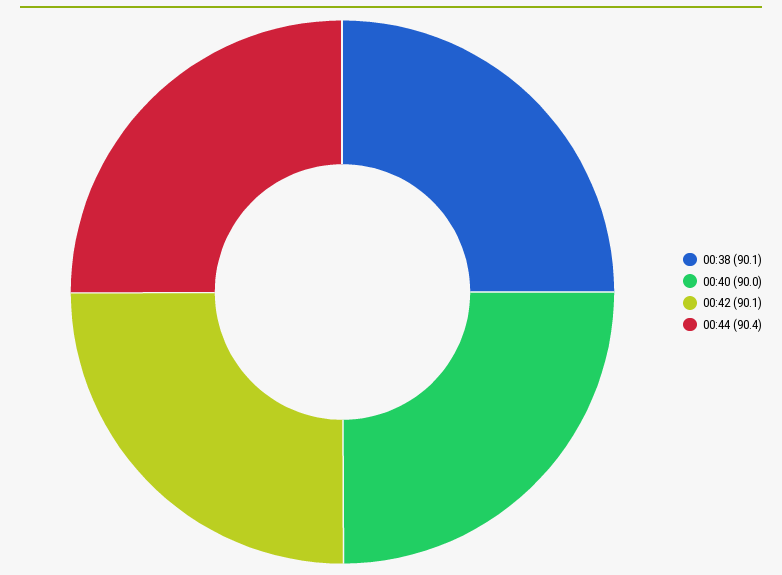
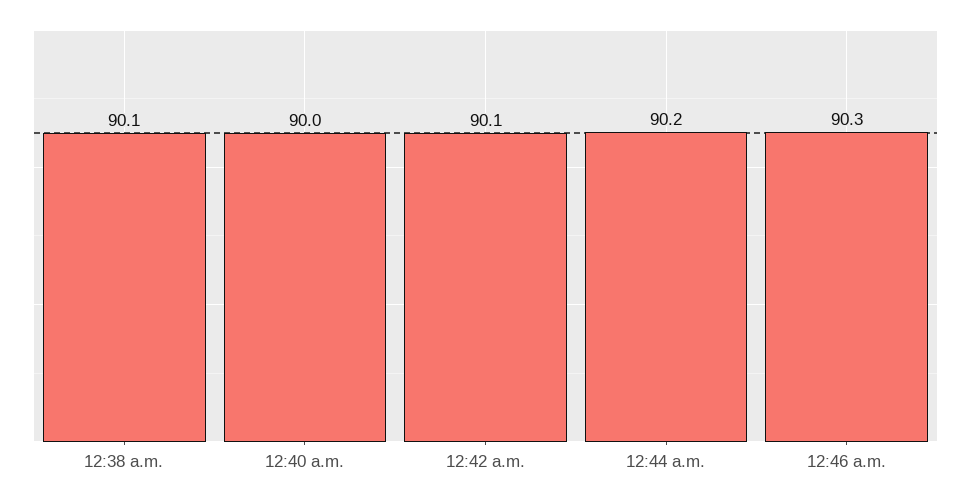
00:44: 90.4 -> 90.2
12:46 a.m.: none -> 90.3

